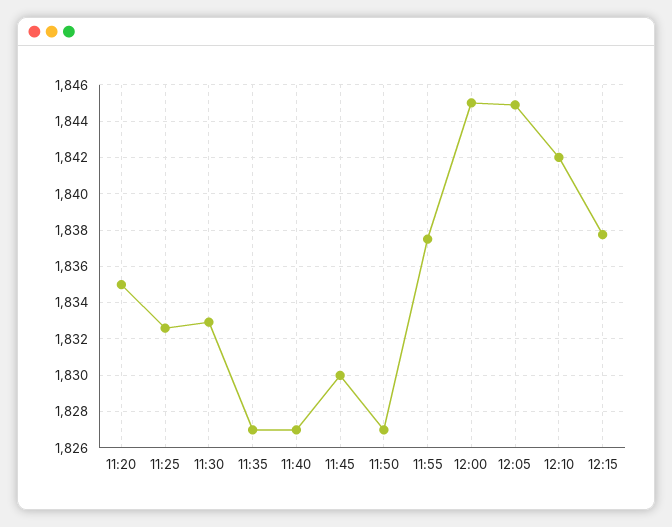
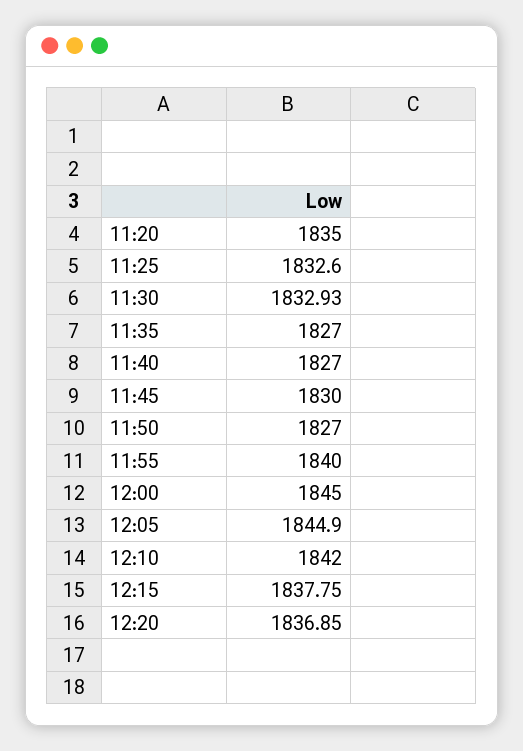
11:55: 1837.5 -> 1840
12:20: none -> 1836.85

